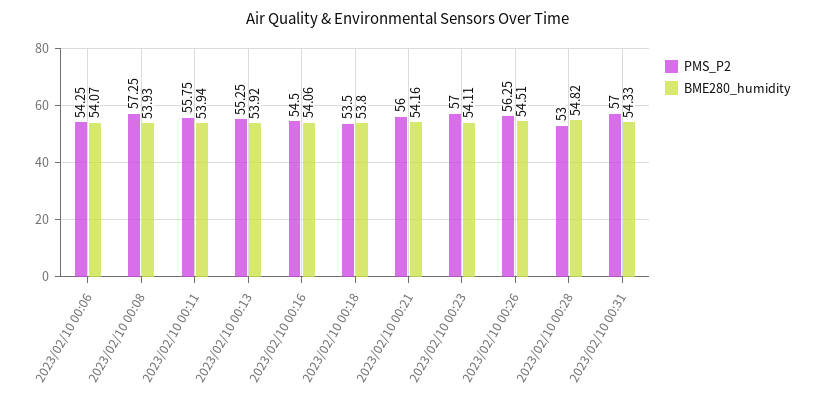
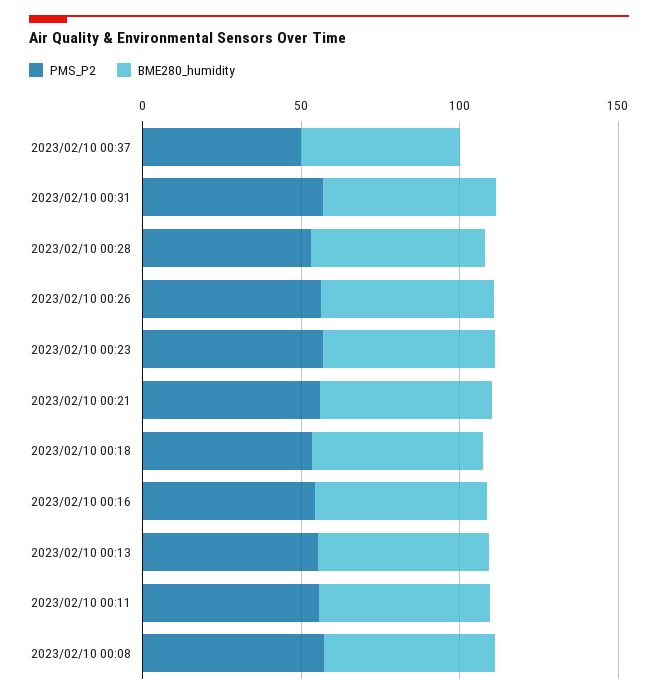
PMS_P2, 2023/02/10 00:06: 54.25 -> none
BME280_humidity, 2023/02/10 00:06: 54.07 -> none
PMS_P2, 2023/02/10 00:37: none -> 50
BME280_humidity, 2023/02/10 00:37: none -> 50

